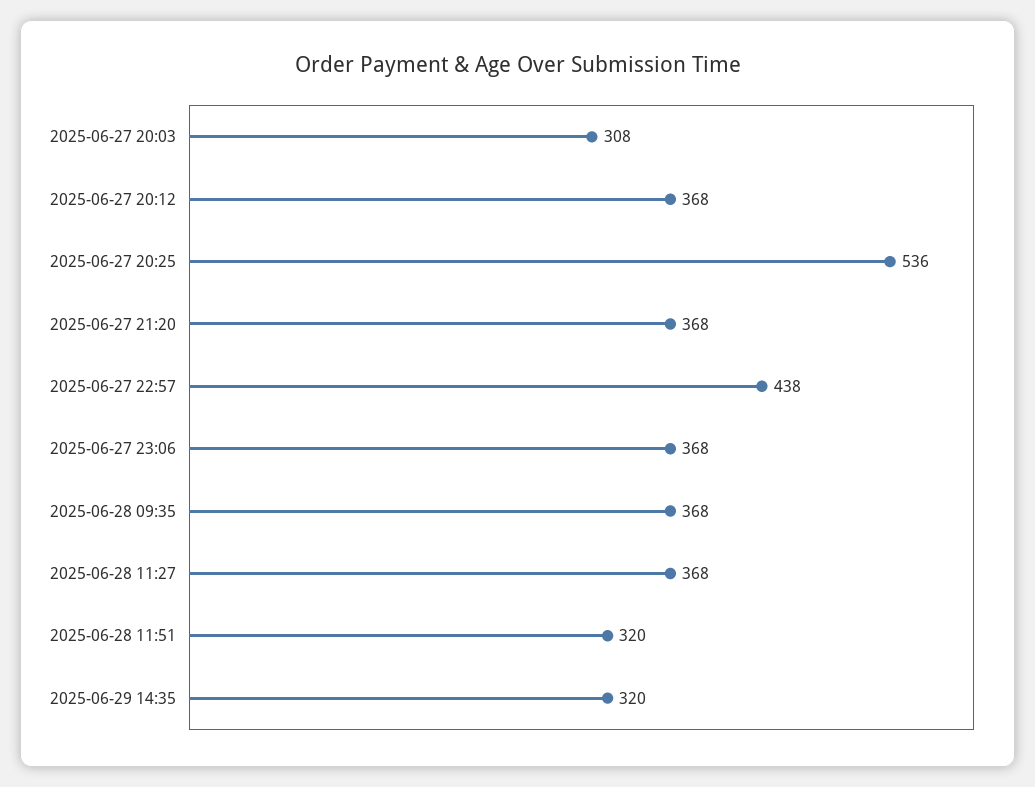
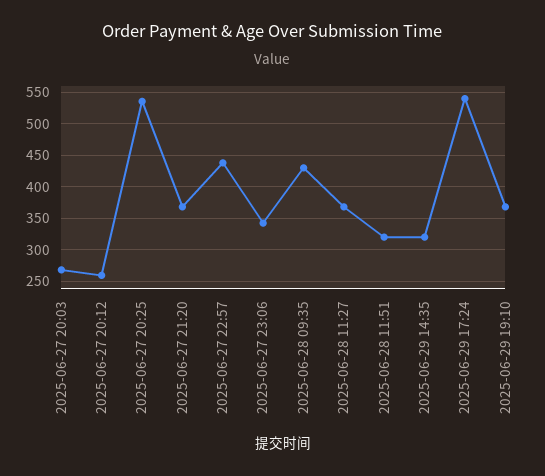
2025-06-27 20:03: 308 -> 270
2025-06-27 20:12: 368 -> 260
2025-06-27 23:06: 368 -> 340
2025-06-28 09:35: 368 -> 430
2025-06-29 17:24: none -> 540
2025-06-29 19:10: none -> 370

